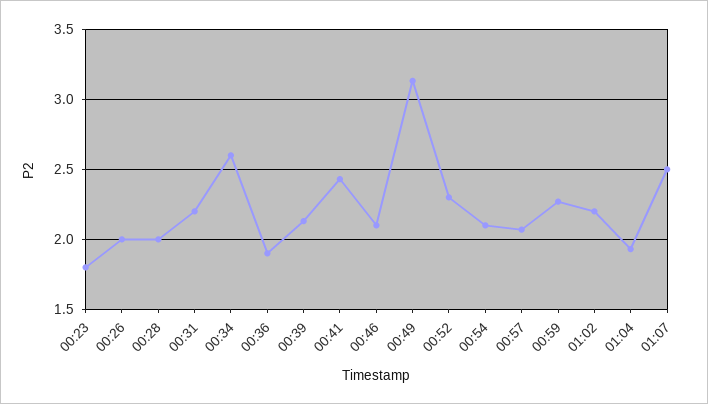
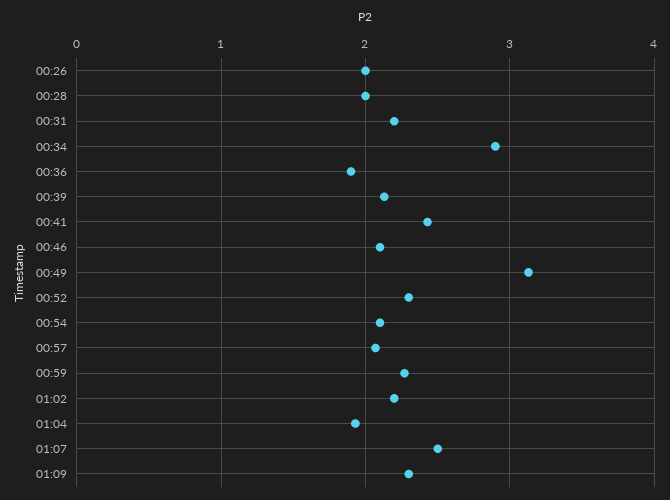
00:23: 1.8 -> none
00:34: 2.6 -> 2.9
01:09: none -> 2.3

